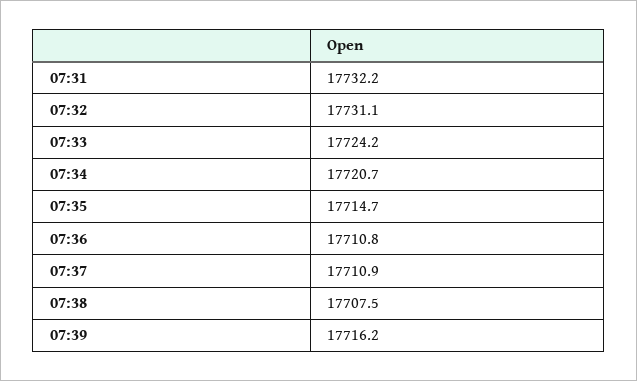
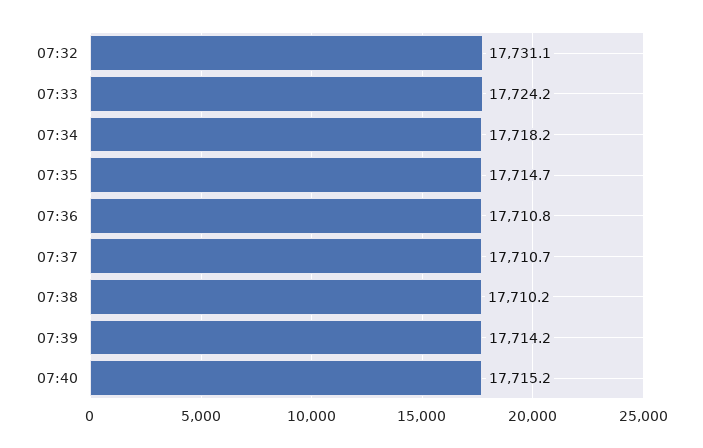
07:31: 17732.2 -> none
07:34: 17720.7 -> 17718.2
07:37: 17710.9 -> 17710.7
07:38: 17707.5 -> 17710.2
07:39: 17716.2 -> 17714.2
07:40: none -> 17715.2

